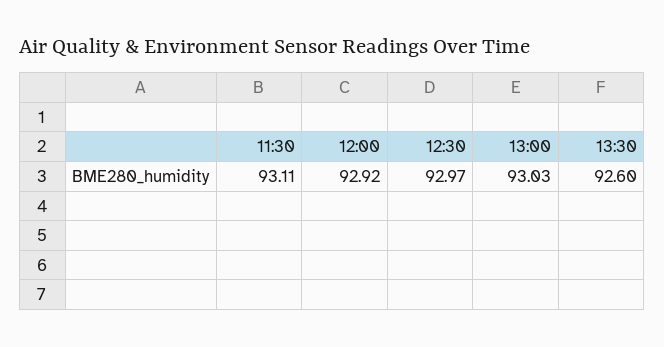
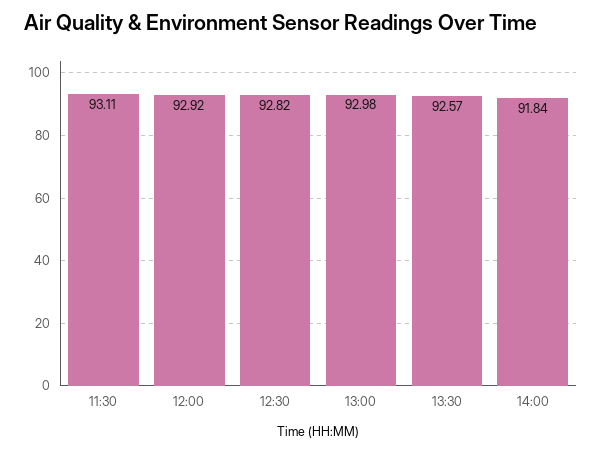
12:30: 92.97 -> 92.82
13:00: 93.03 -> 92.98
13:30: 92.6 -> 92.57
14:00: none -> 91.84

